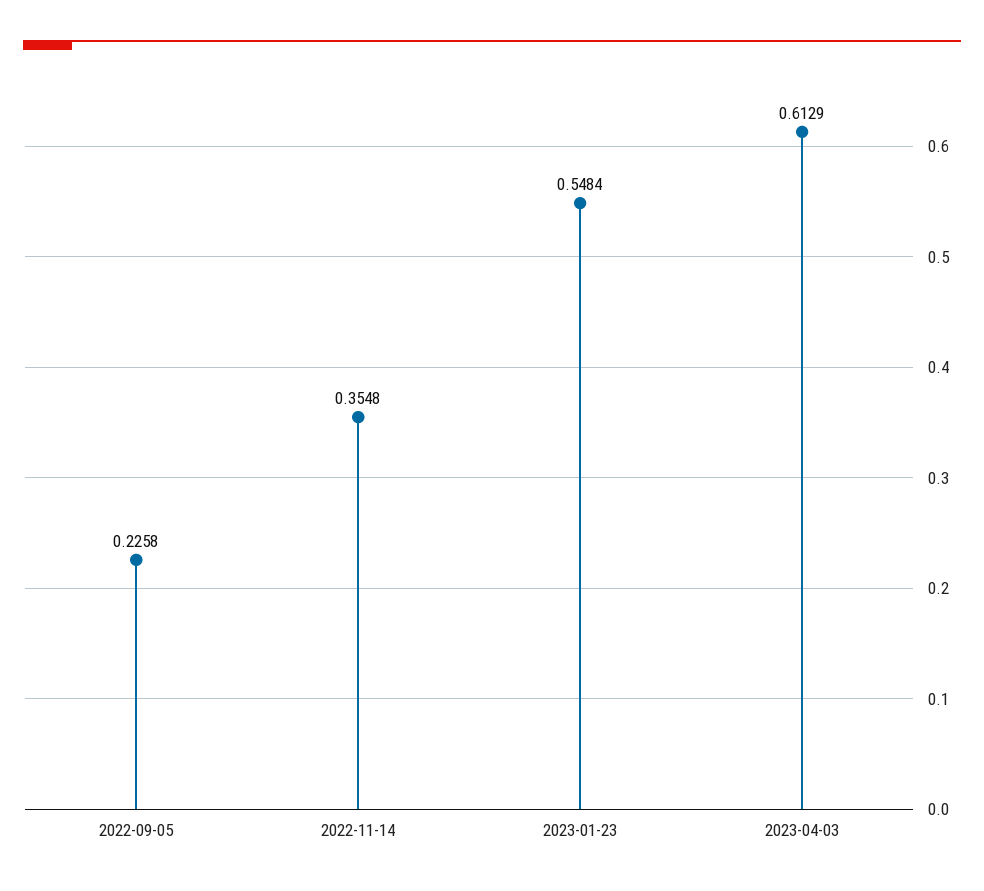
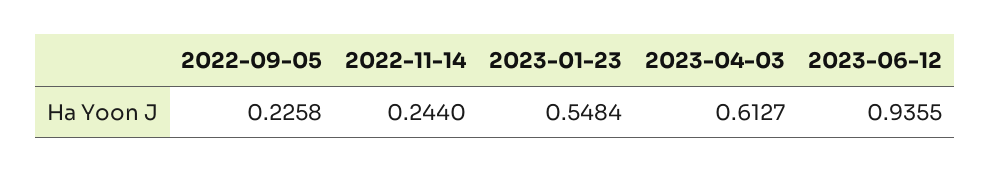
2022-11-14: 0.3548 -> 0.244
2023-04-03: 0.6129 -> 0.6127
2023-06-12: none -> 0.9355

